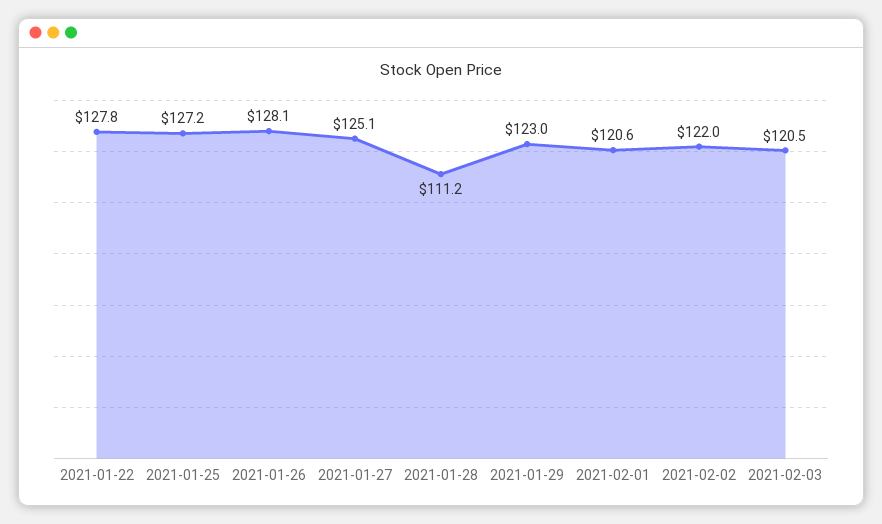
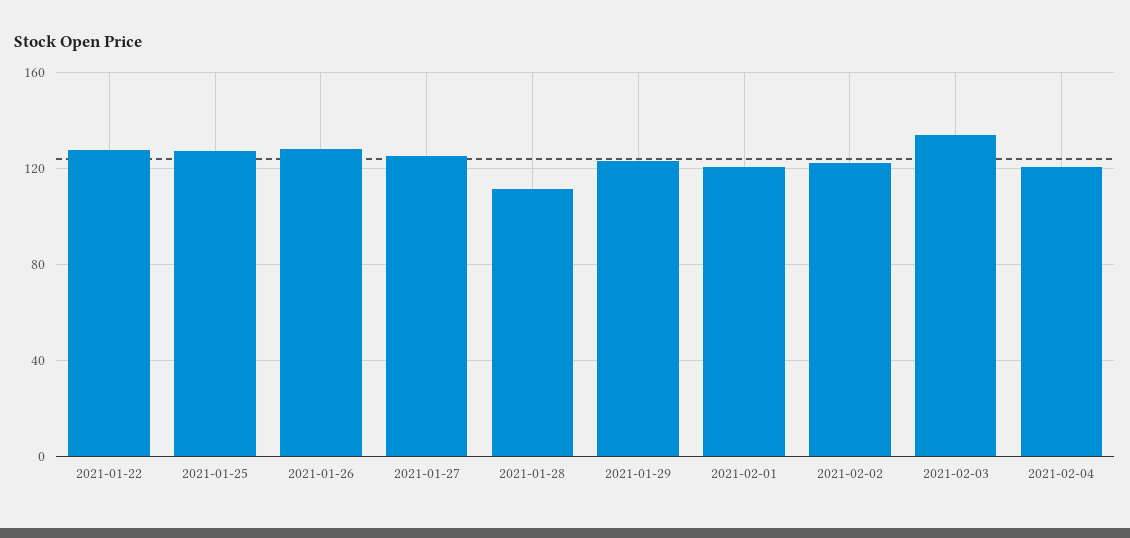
2021-02-03: 120.5 -> 135
2021-02-04: none -> 120

